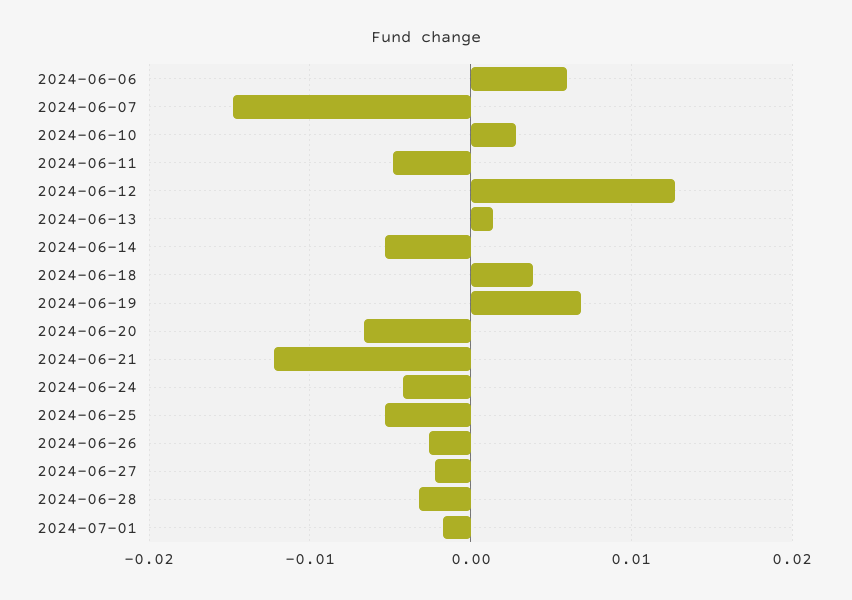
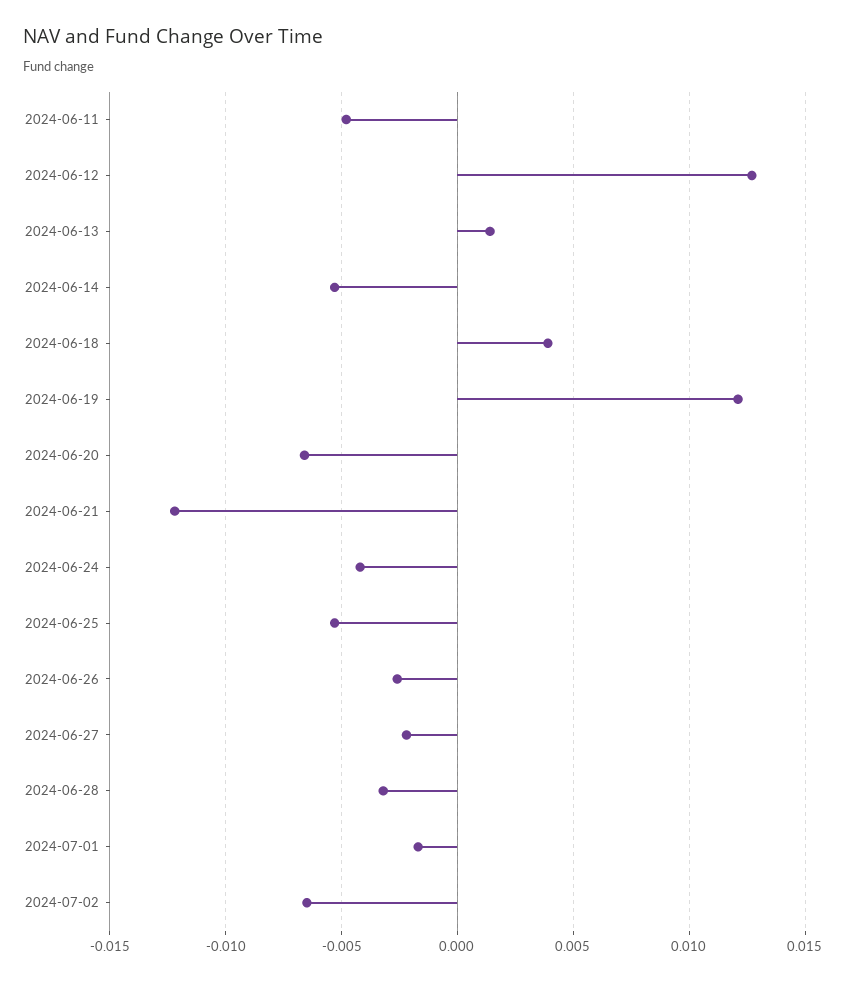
2024-06-06: 0.006 -> none
2024-06-07: -0.015 -> none
2024-06-10: 0.003 -> none
2024-06-19: 0.007 -> 0.012
2024-07-02: none -> -0.0065

